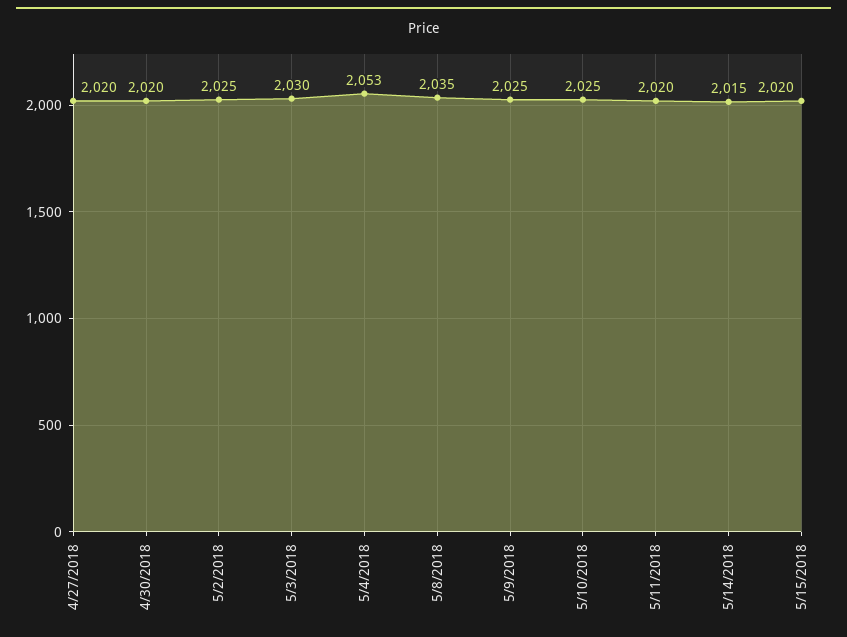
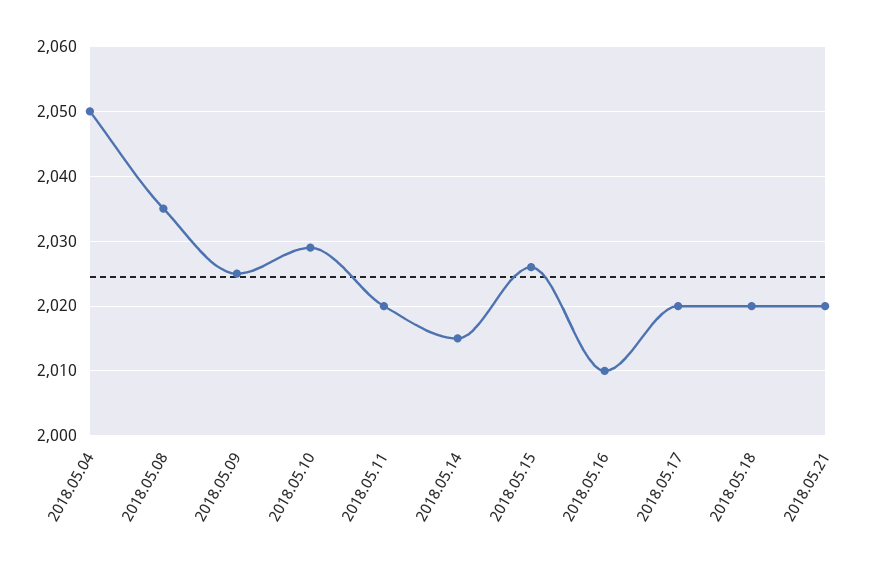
4/27/2018: 2020 -> none
4/30/2018: 2020 -> none
5/2/2018: 2025 -> none
5/3/2018: 2030 -> none
5/4/2018: 2053 -> 2050
5/10/2018: 2025 -> 2029
5/15/2018: 2020 -> 2026
2018.05.16: none -> 2010
2018.05.17: none -> 2020
2018.05.18: none -> 2020
2018.05.21: none -> 2020

